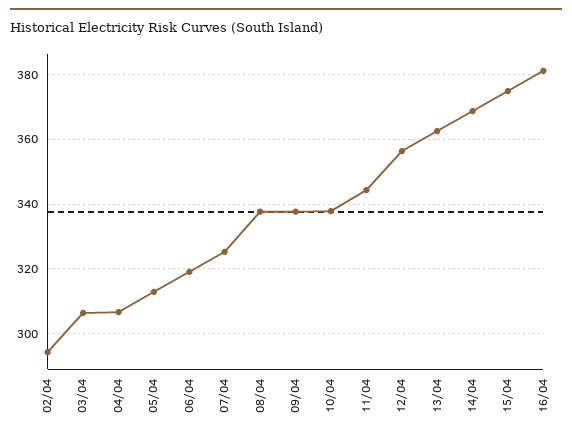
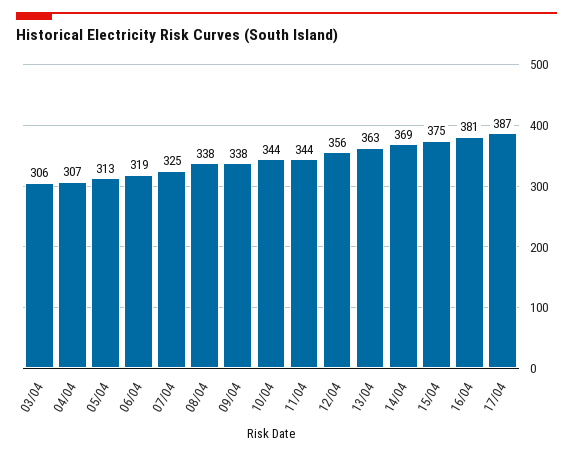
02/04: 294 -> none
10/04: 338 -> 344
17/04: none -> 387

